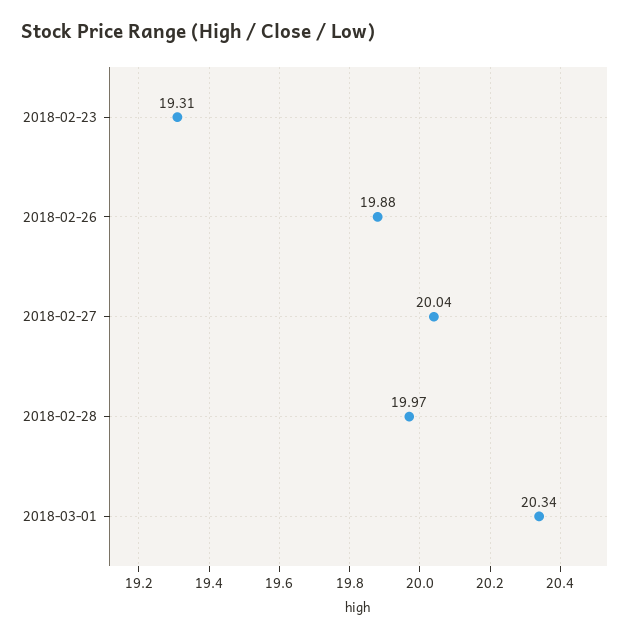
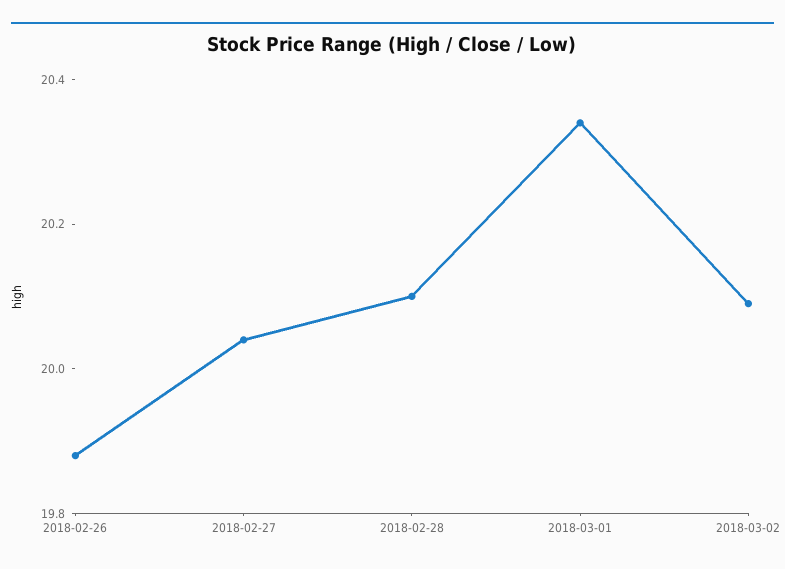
2018-02-23: 19.31 -> none
2018-02-28: 19.97 -> 20.1
2018-03-02: none -> 20.1

